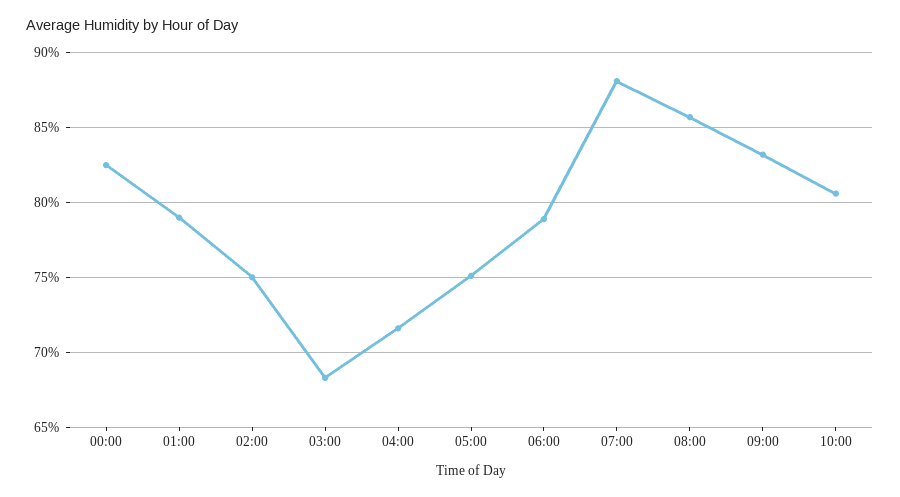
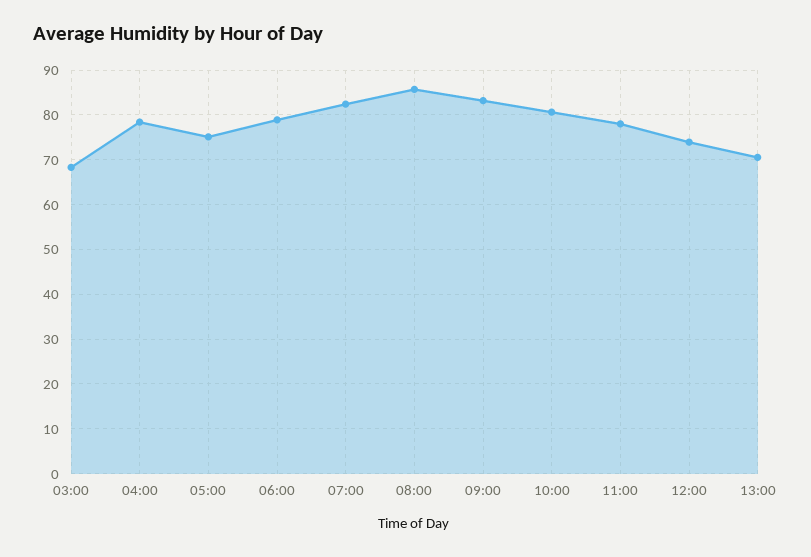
00:00: 82.5 -> none
01:00: 79 -> none
02:00: 75 -> none
04:00: 71.5 -> 78
07:00: 88 -> 82
11:00: none -> 78
12:00: none -> 74
13:00: none -> 70

